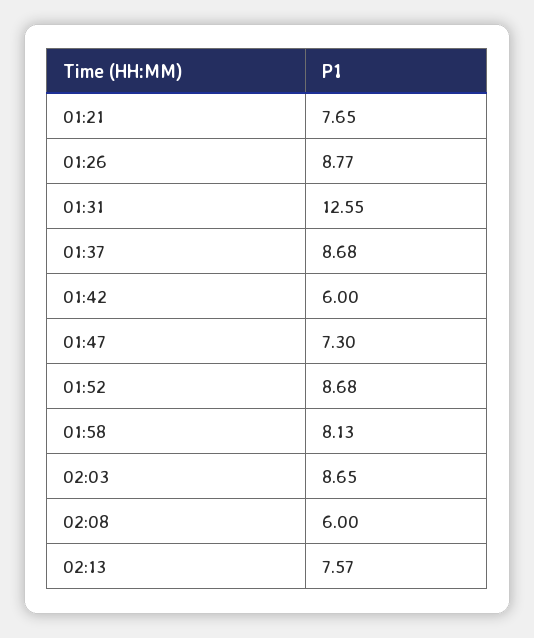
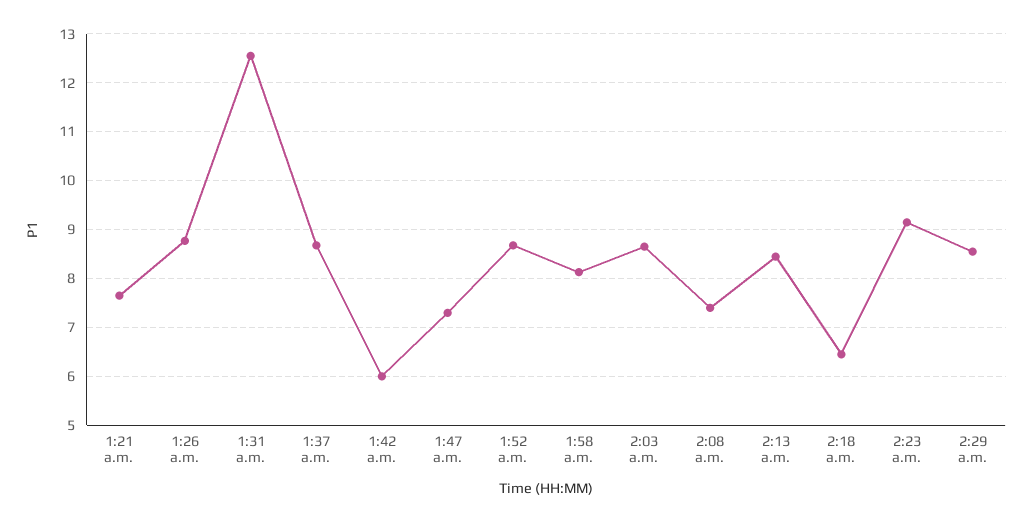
02:08: 6 -> 7.4
02:13: 7.57 -> 8.4
2:18 a.m.: none -> 6.4
2:23 a.m.: none -> 9.2
2:29 a.m.: none -> 8.6

